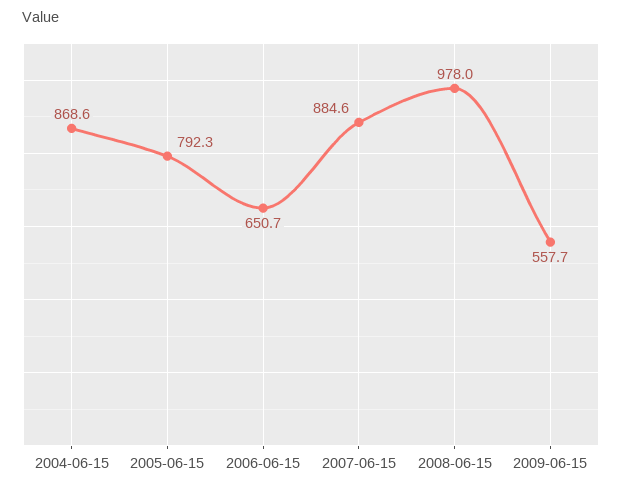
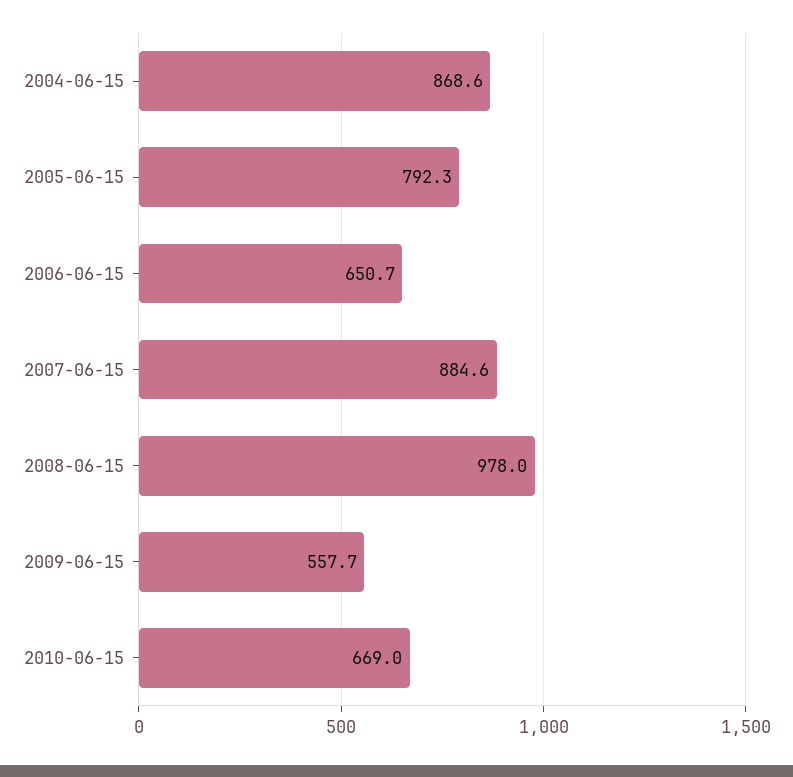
2010-06-15: none -> 669

